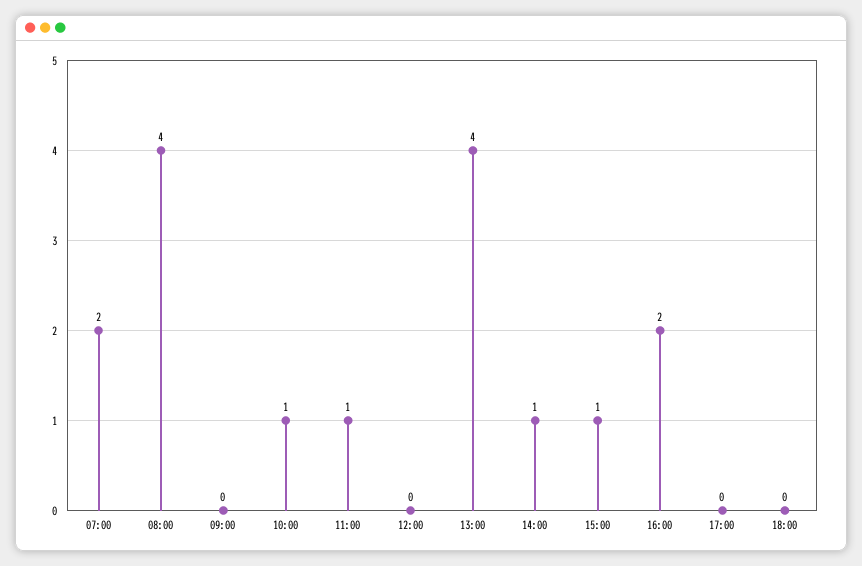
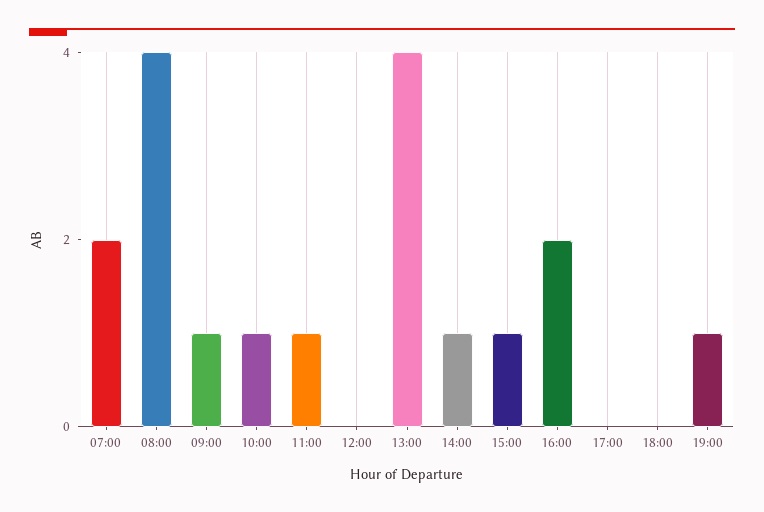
09:00: 0 -> 1
19:00: none -> 1

